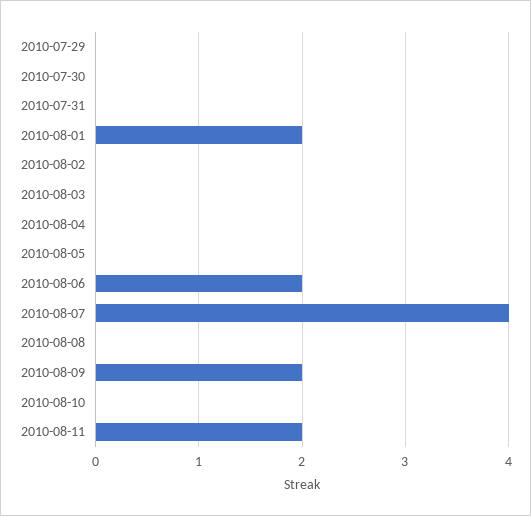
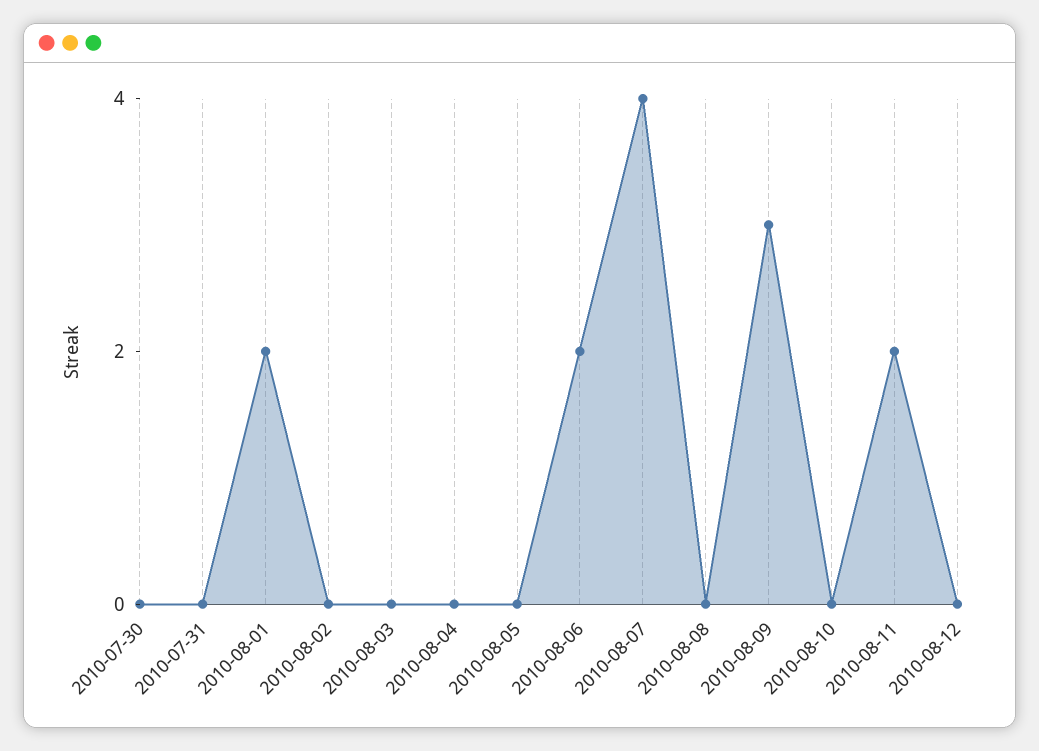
2010-07-29: 0 -> none
2010-08-09: 2 -> 3
2010-08-12: none -> 0

